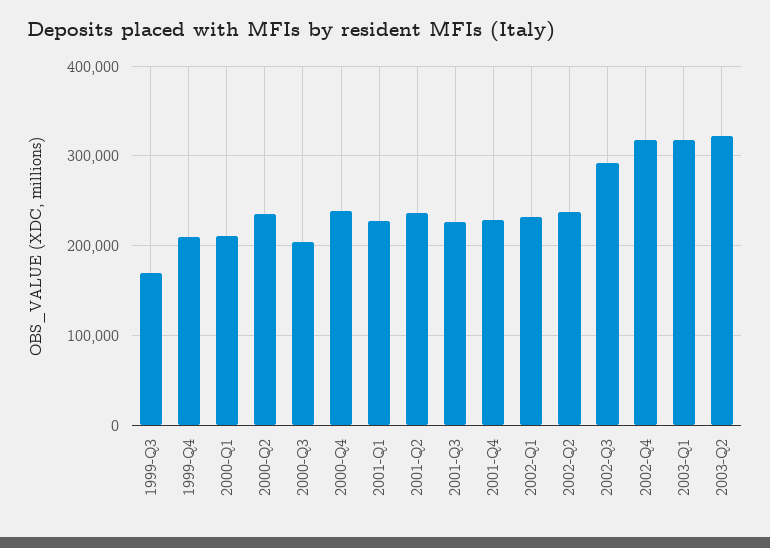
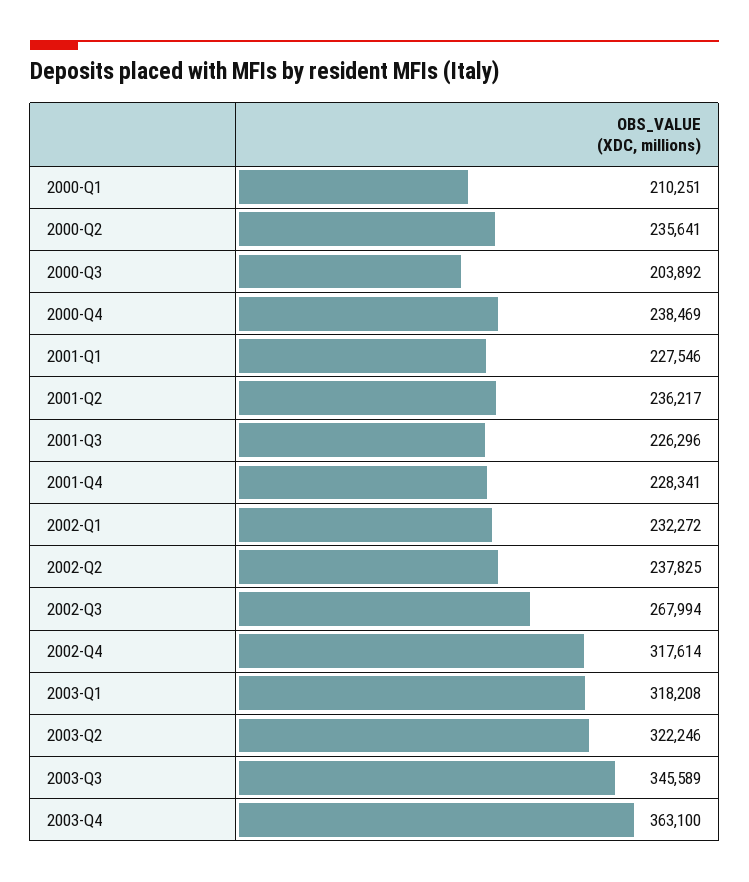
1999-Q3: 170000 -> none
1999-Q4: 210000 -> none
2002-Q3: 290000 -> 267994
2003-Q3: none -> 345589
2003-Q4: none -> 363100

